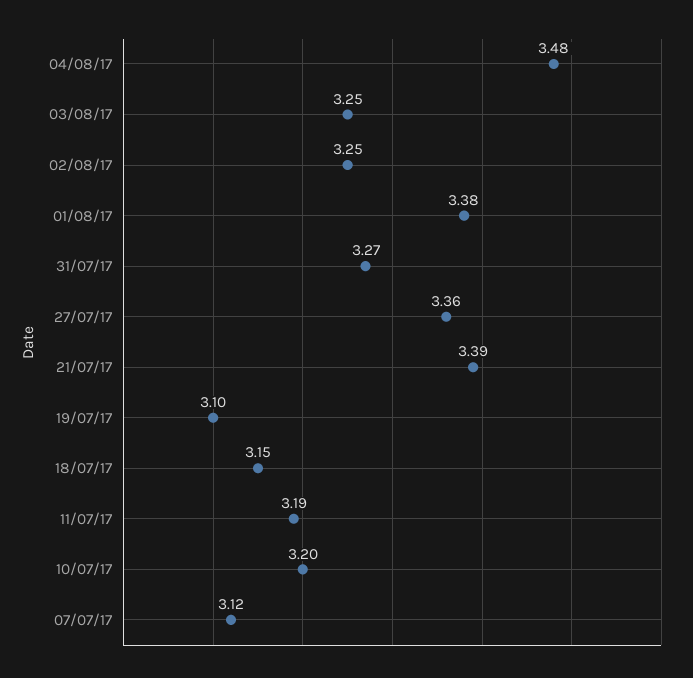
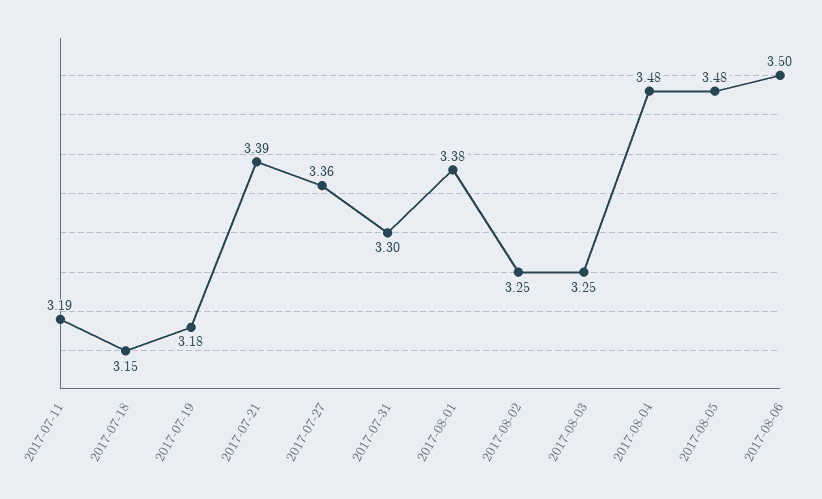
31/07/17: 3.27 -> 3.3
19/07/17: 3.1 -> 3.18
10/07/17: 3.2 -> none
07/07/17: 3.12 -> none
2017-08-05: none -> 3.48
2017-08-06: none -> 3.5

